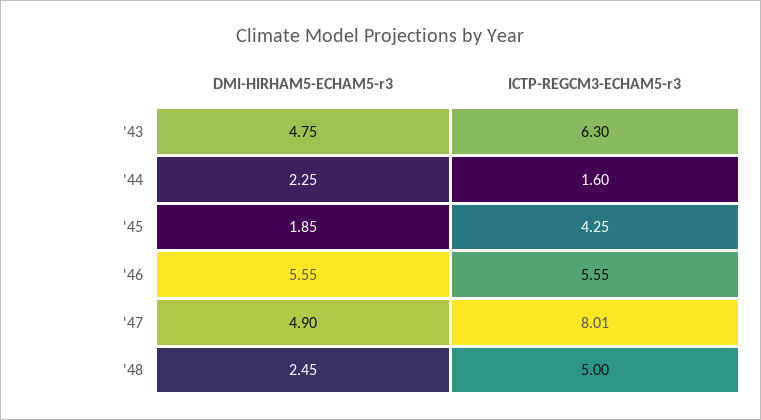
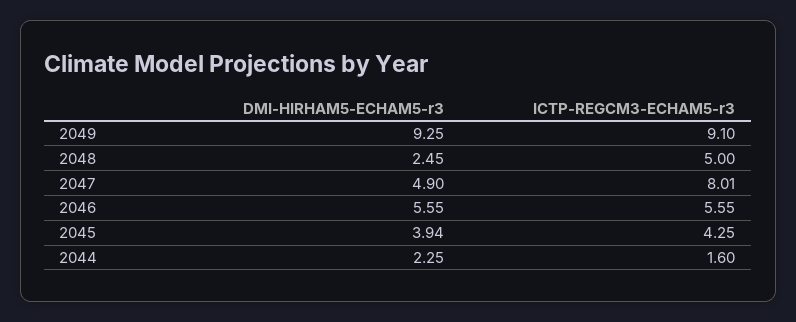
DMI-HIRHAM5-ECHAM5-r3, '43: 4.75 -> none
ICTP-REGCM3-ECHAM5-r3, '43: 6.3 -> none
DMI-HIRHAM5-ECHAM5-r3, '45: 1.85 -> 3.94
DMI-HIRHAM5-ECHAM5-r3, 2049: none -> 9.25
ICTP-REGCM3-ECHAM5-r3, 2049: none -> 9.1

